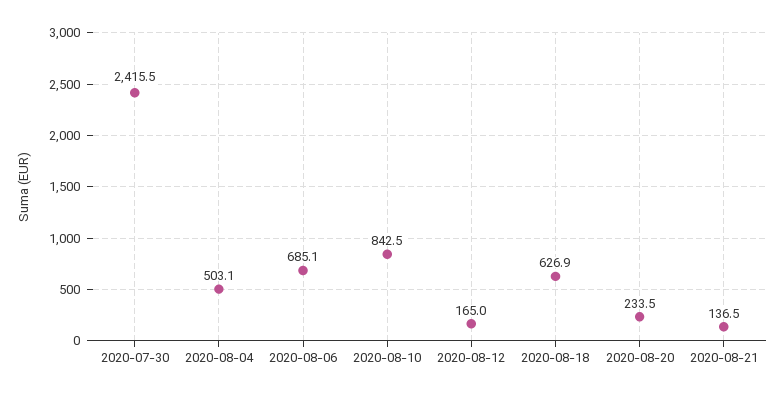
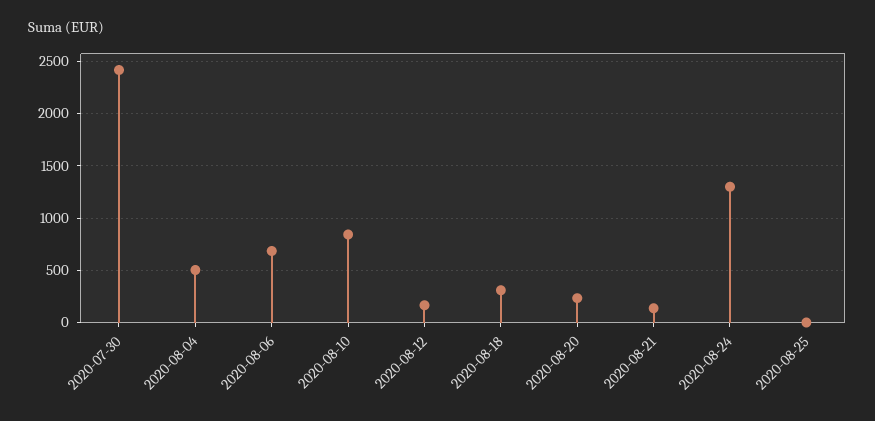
2020-08-18: 626.9 -> 300
2020-08-24: none -> 1300
2020-08-25: none -> 0

